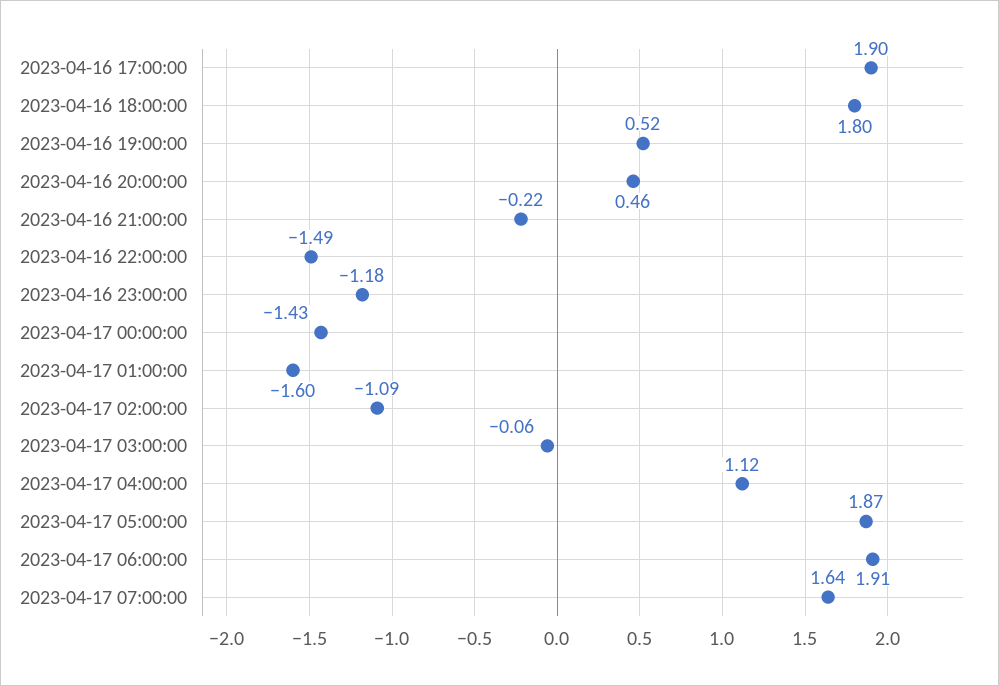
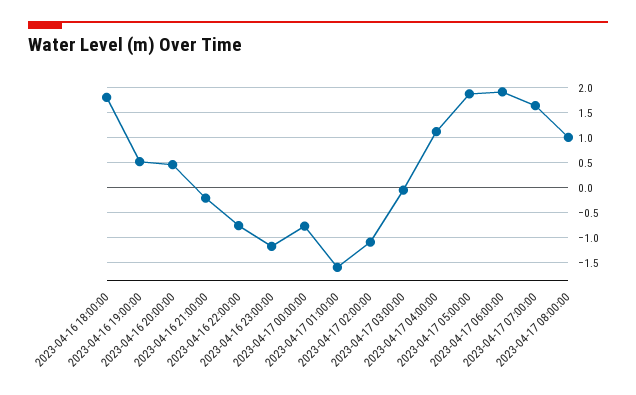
2023-04-16 17:00:00: 1.9 -> none
2023-04-16 22:00:00: -1.49 -> -0.75
2023-04-17 00:00:00: -1.43 -> -0.75
2023-04-17 08:00:00: none -> 1

